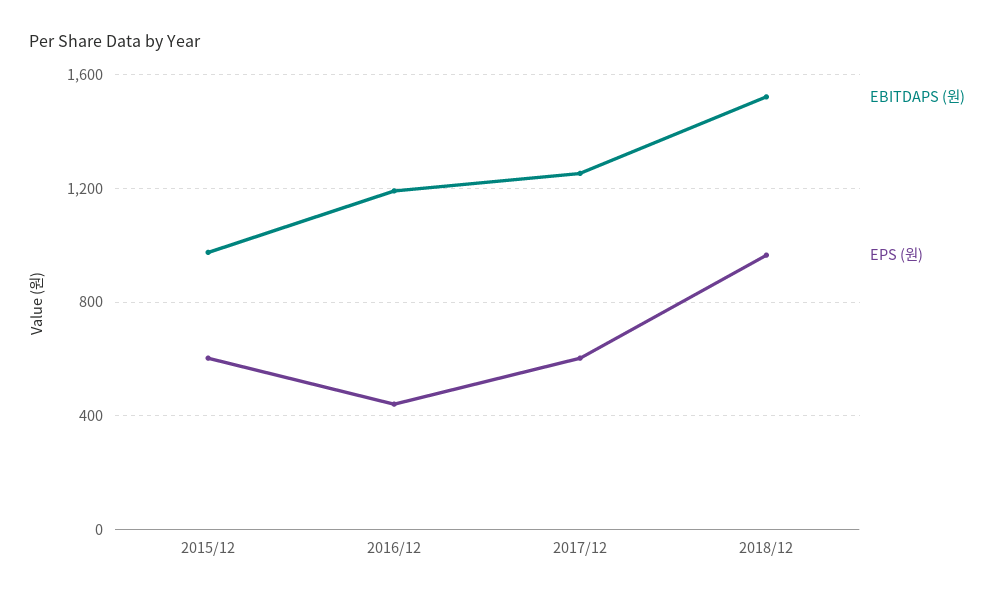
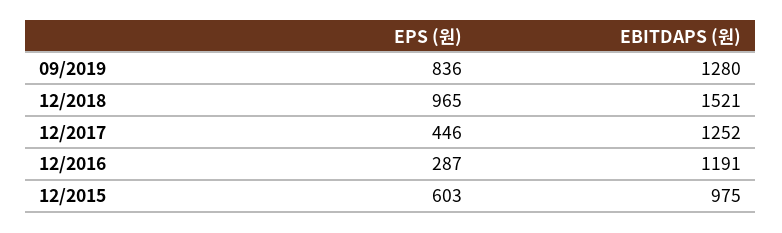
EPS (원), 2016/12: 450 -> 287
EPS (원), 2017/12: 600 -> 446
EPS (원), 09/2019: none -> 836
EBITDAPS (원), 09/2019: none -> 1280

